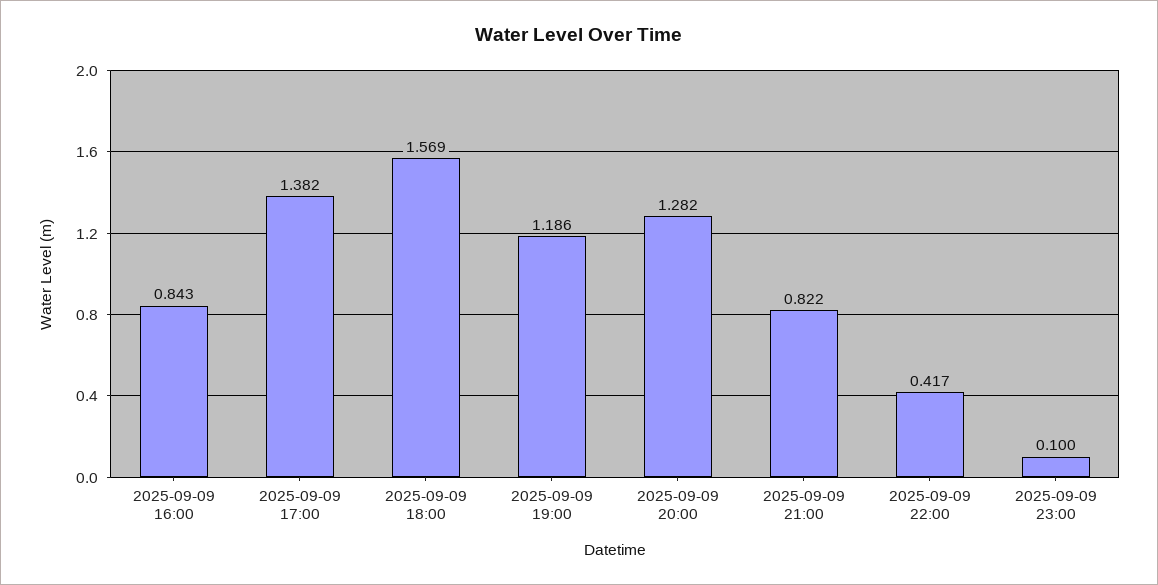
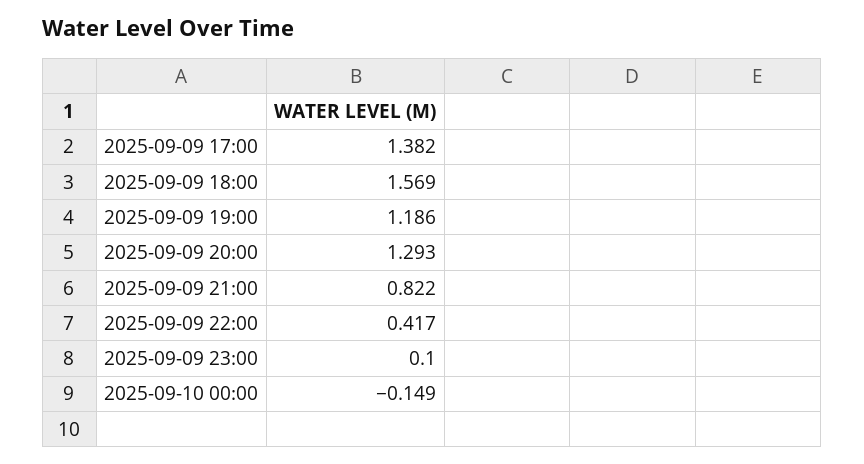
2025-09-09 16:00: 0.843 -> none
2025-09-09 20:00: 1.282 -> 1.293
2025-09-10 00:00: none -> -0.149

